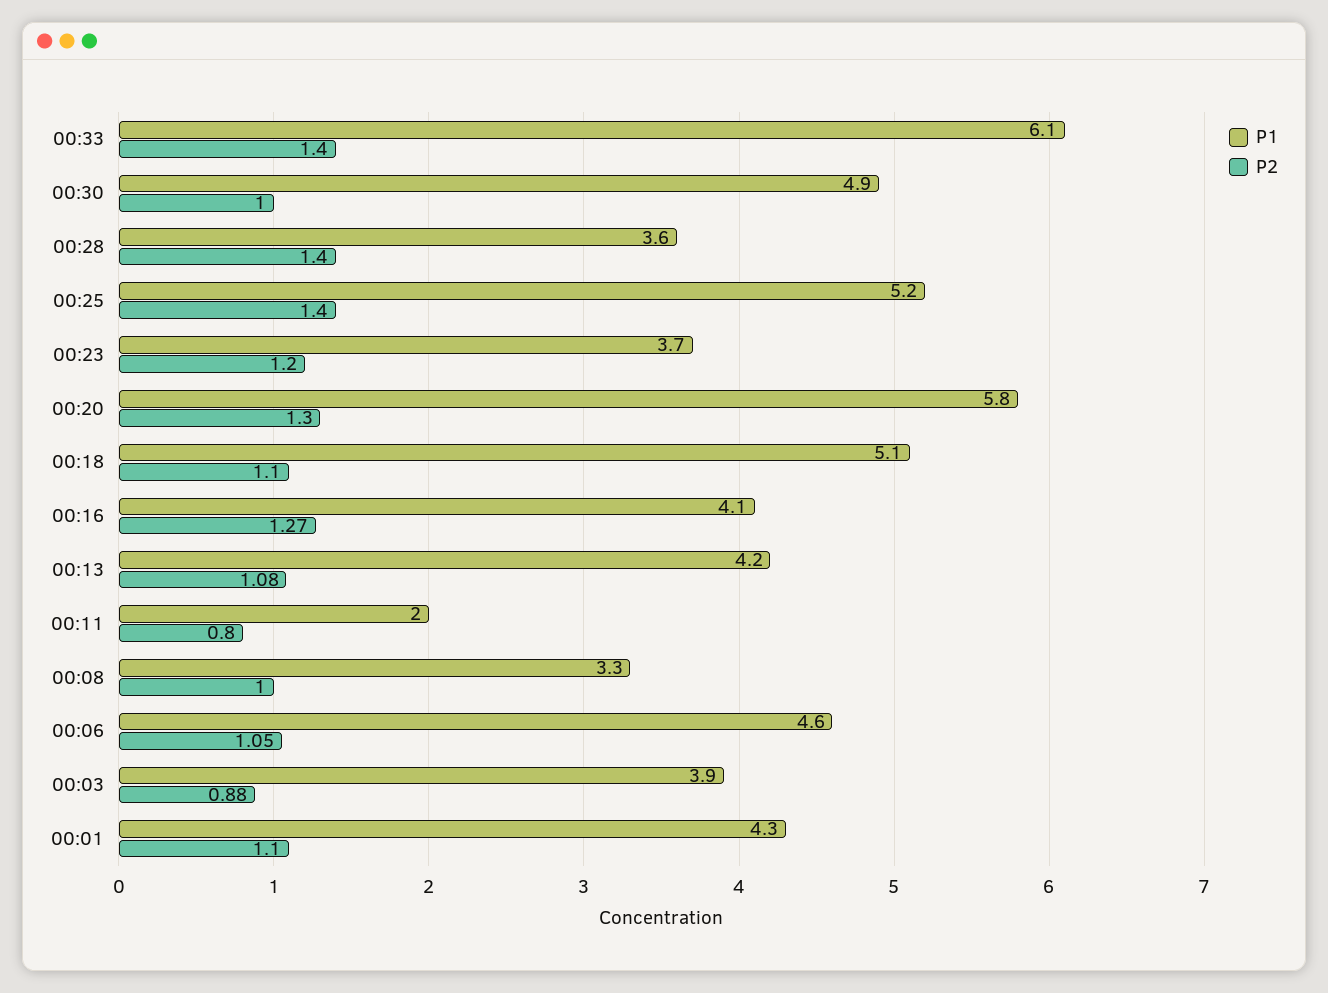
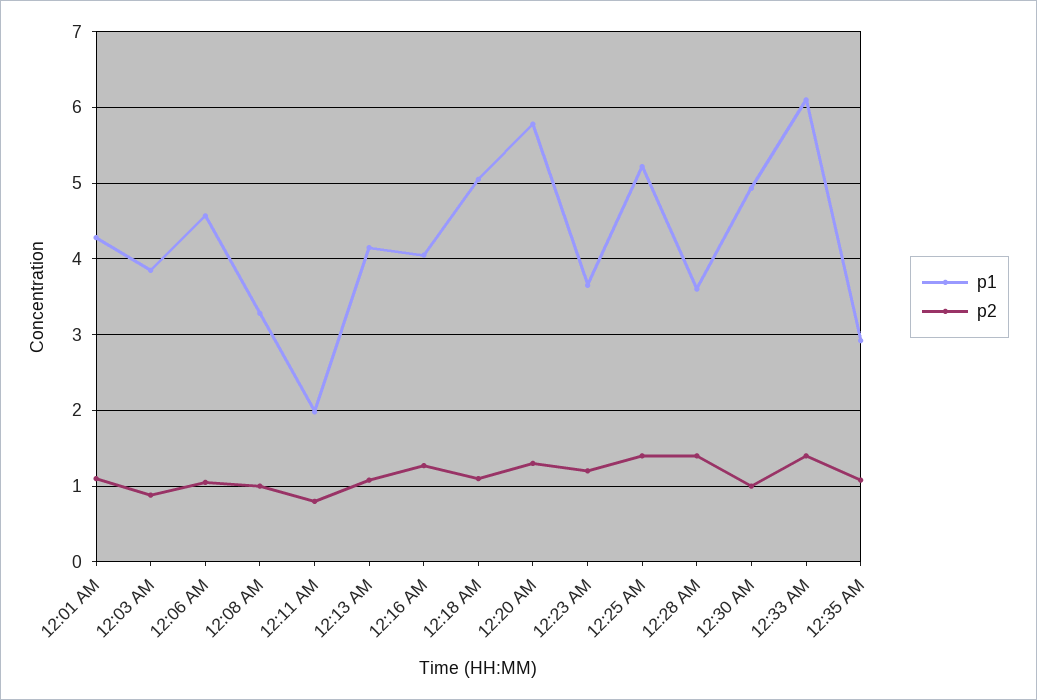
P1, 12:35 AM: none -> 2.9
P2, 12:35 AM: none -> 1.1

